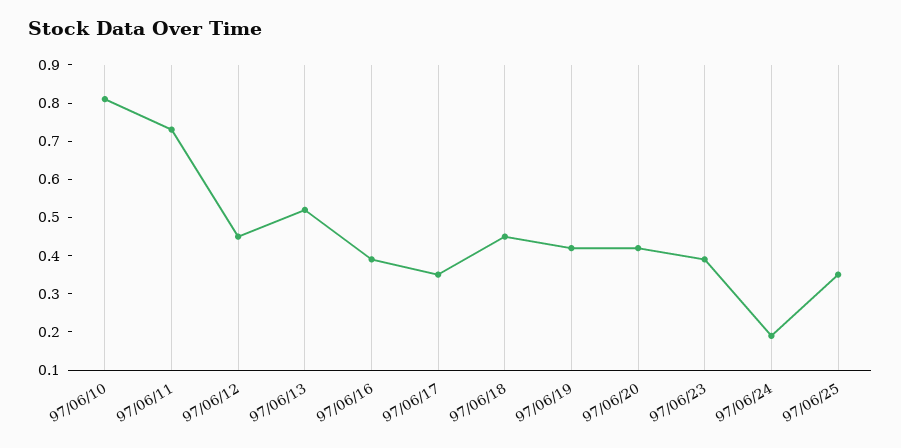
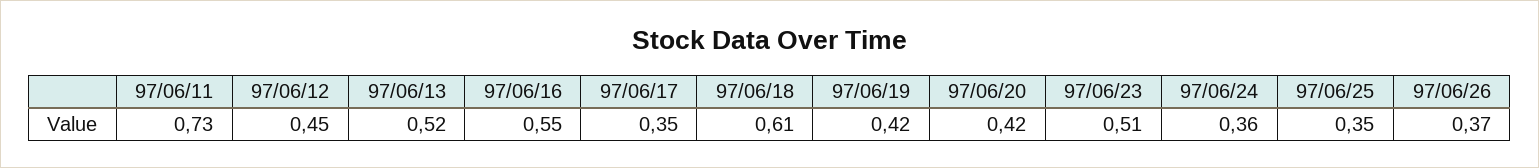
97/06/10: 0.8 -> none
97/06/16: 0.4 -> 0.55
97/06/18: 0.45 -> 0.61
97/06/23: 0.4 -> 0.51
97/06/24: 0.2 -> 0.36
97/06/26: none -> 0.37

